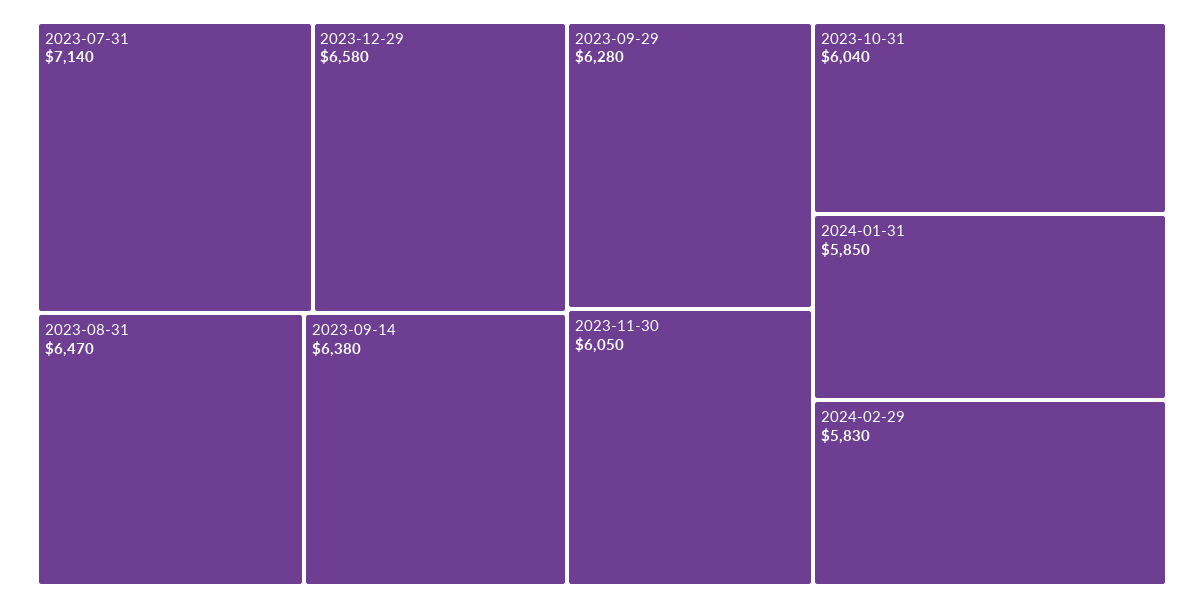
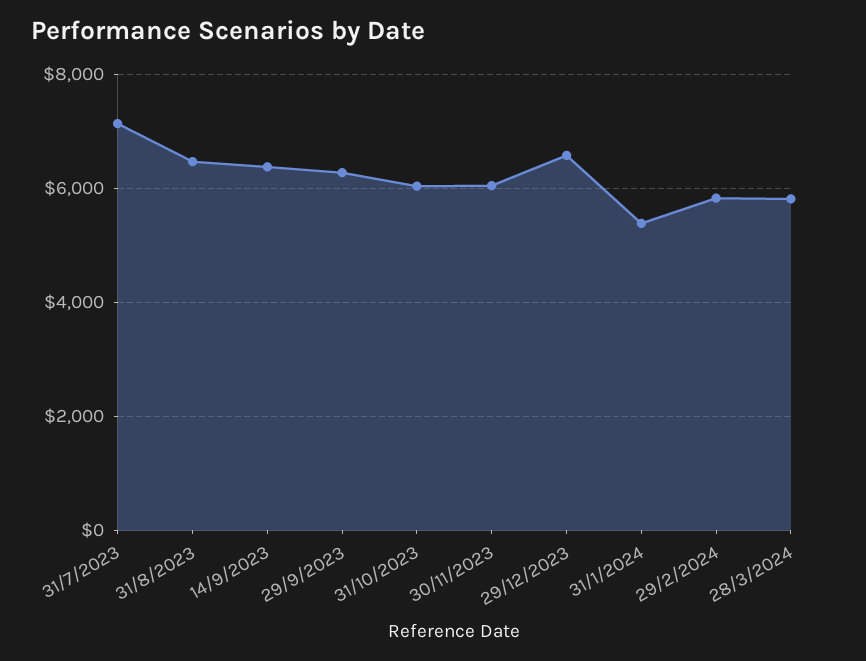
2024-01-31: 5850 -> 5400
28/3/2024: none -> 5800

